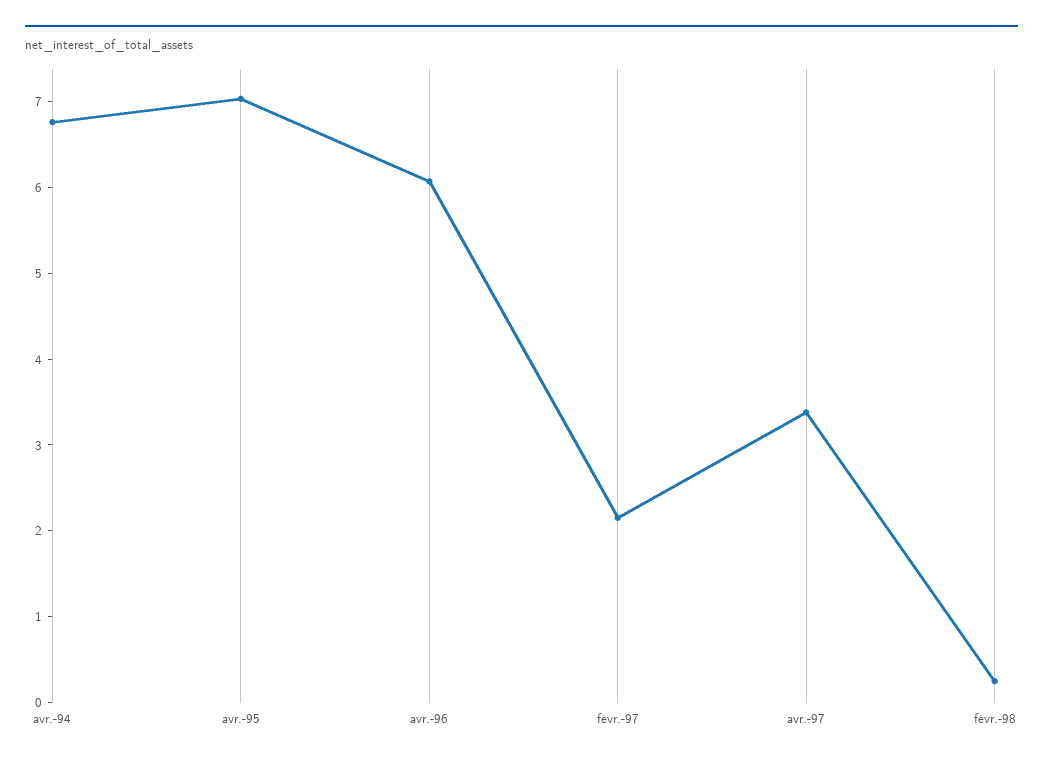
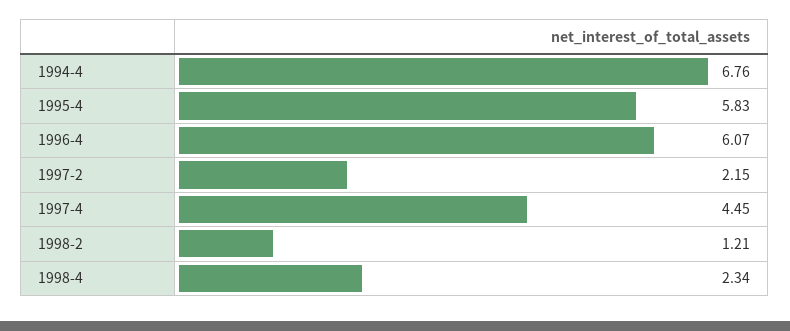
avr.-95: 7 -> 5.83
avr.-97: 3.4 -> 4.45
févr.-98: 0.2 -> 1.21
1998-4: none -> 2.34

